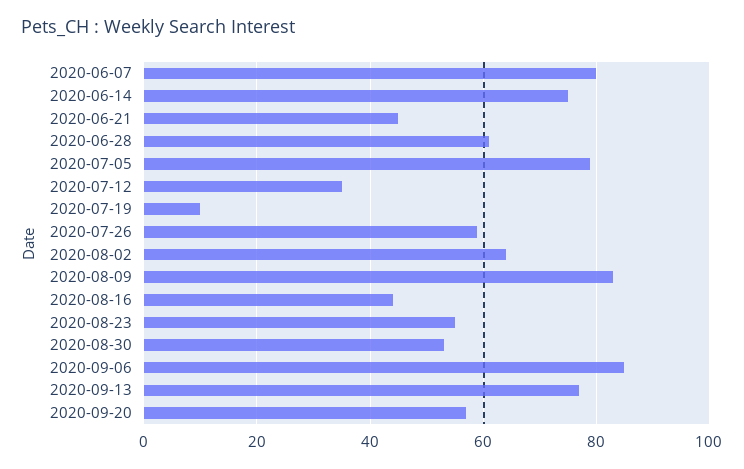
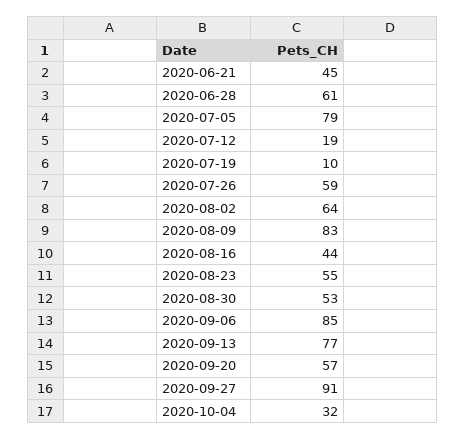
2020-06-07: 80 -> none
2020-06-14: 75 -> none
2020-07-12: 35 -> 19
2020-09-27: none -> 91
2020-10-04: none -> 32

